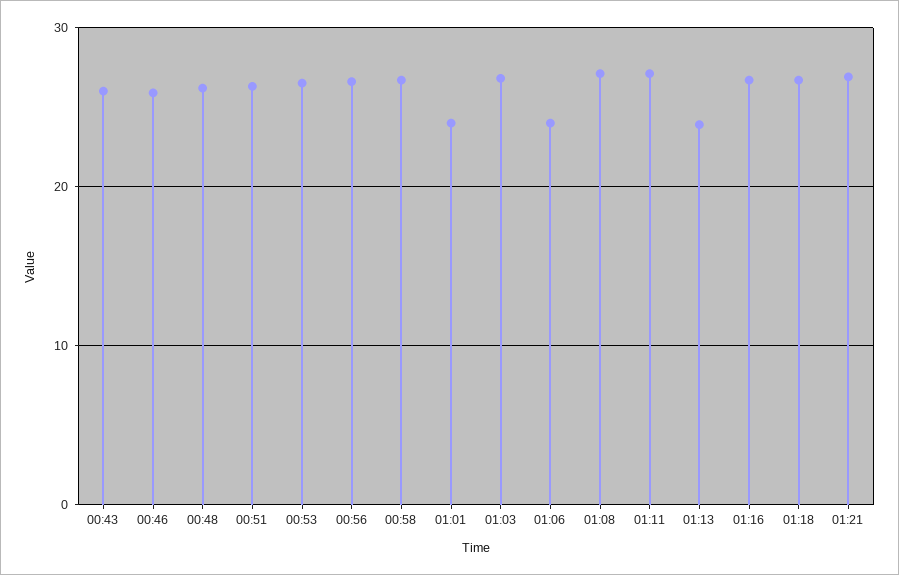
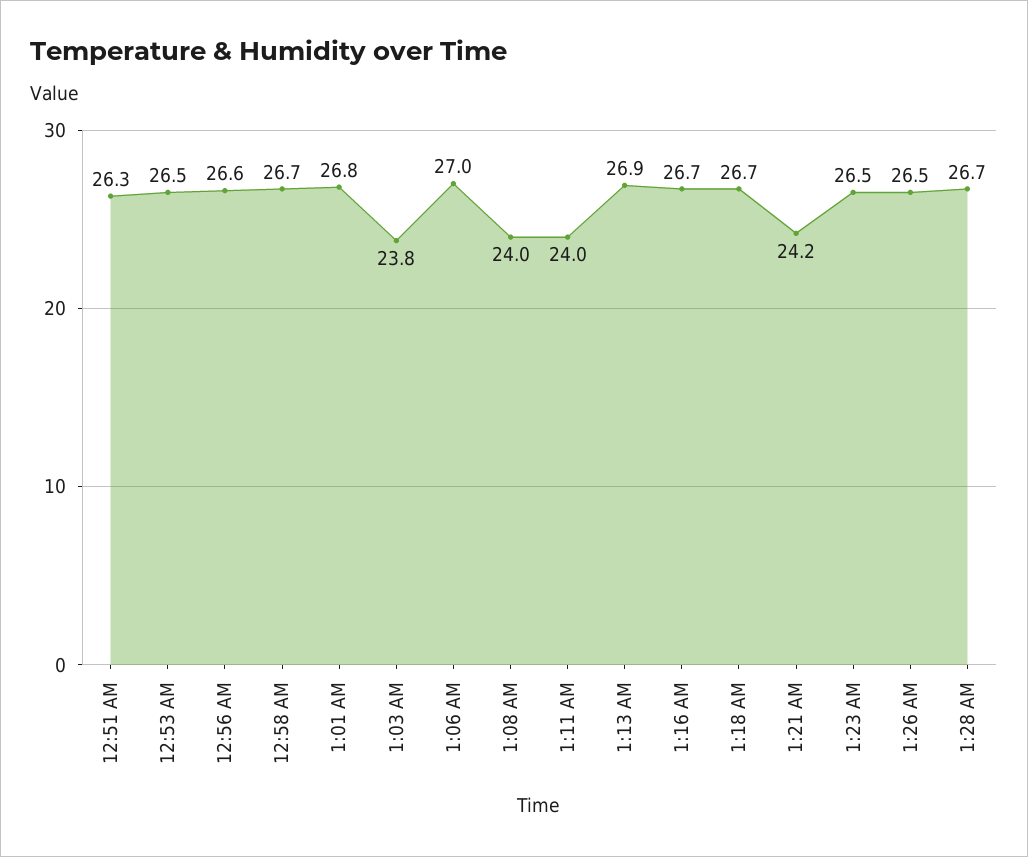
00:43: 26 -> none
00:46: 26 -> none
00:48: 26 -> none
01:01: 24 -> 26.8
01:03: 27 -> 23.8
01:06: 24 -> 27
01:08: 27 -> 24
01:11: 27 -> 24
01:13: 24 -> 26.9
01:21: 27 -> 24.2
1:23 AM: none -> 26.5
1:26 AM: none -> 26.5
1:28 AM: none -> 26.7

